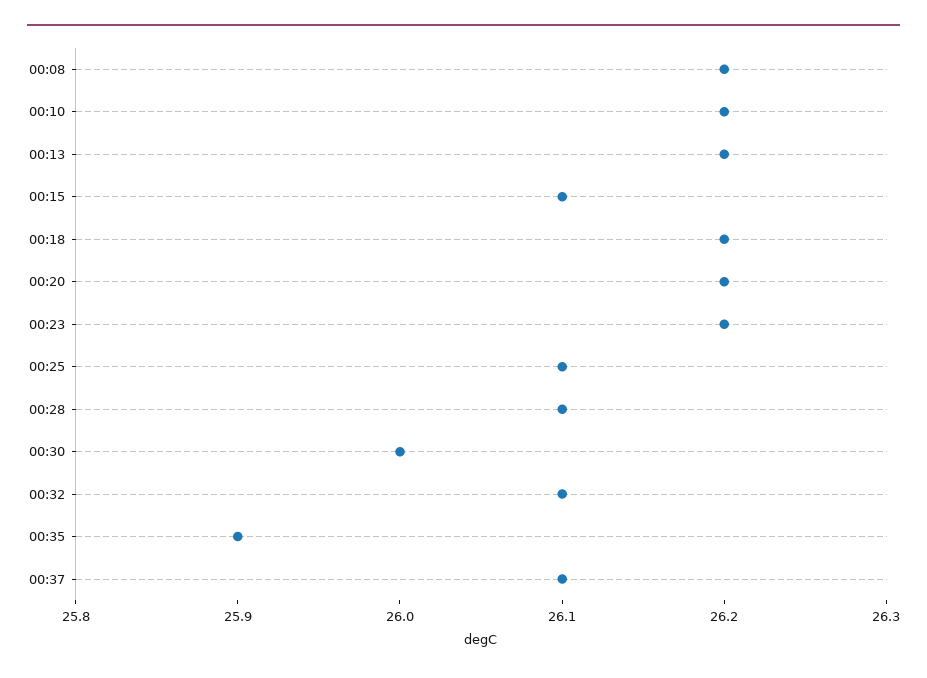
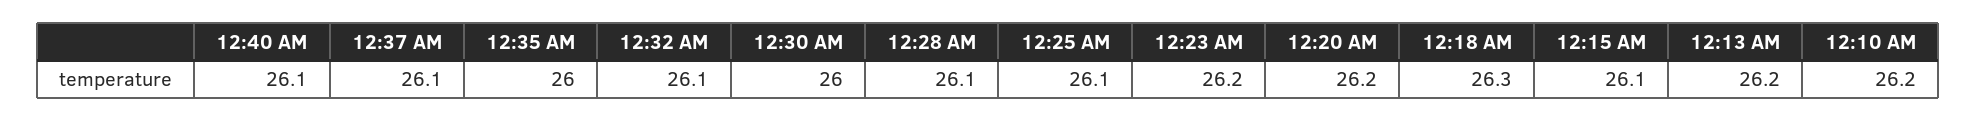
00:08: 26.2 -> none
00:18: 26.2 -> 26.3
00:35: 25.9 -> 26
12:40 AM: none -> 26.1

